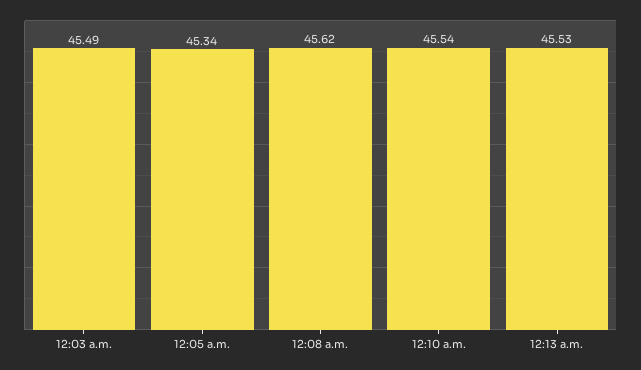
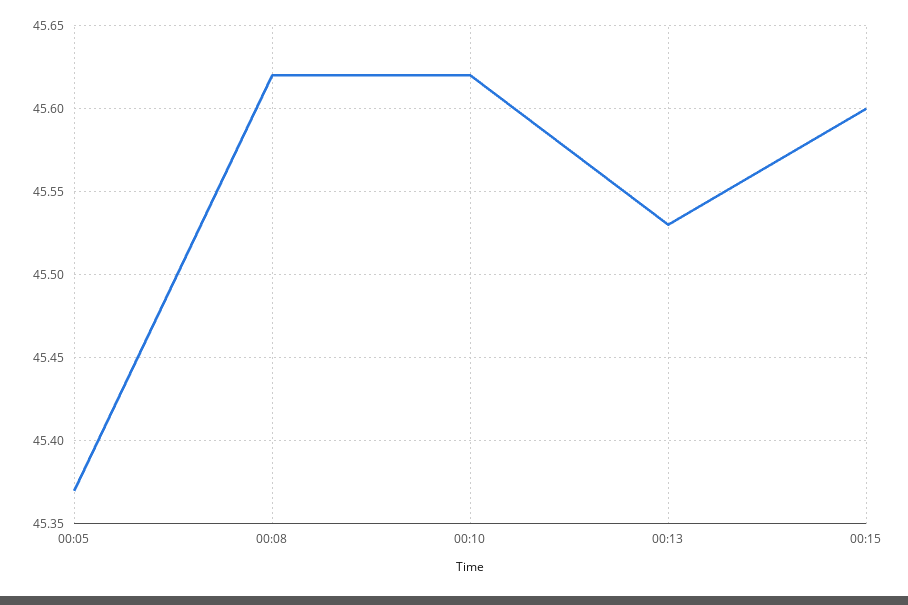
12:03 a.m.: 45.49 -> none
12:05 a.m.: 45.34 -> 45.37
12:10 a.m.: 45.54 -> 45.62
00:15: none -> 45.6

